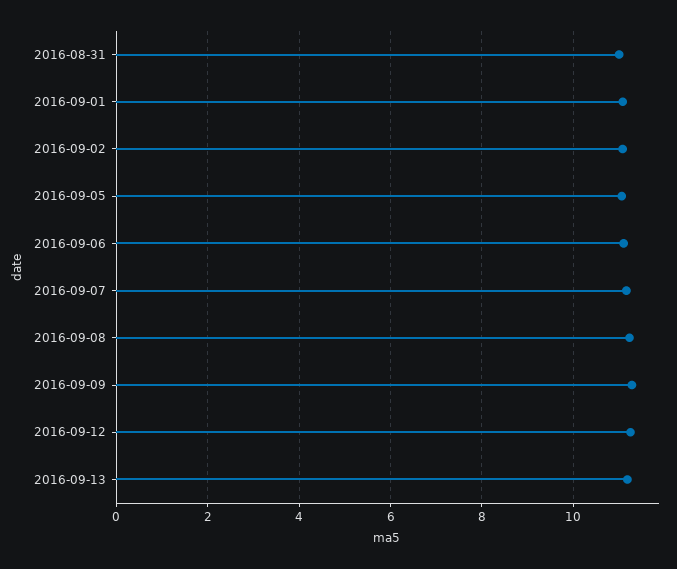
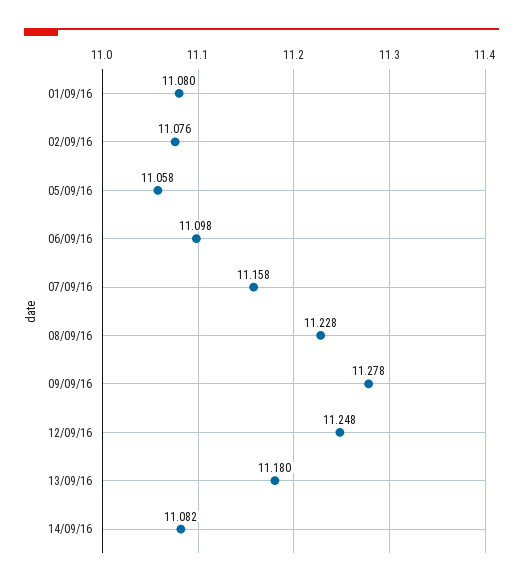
2016-08-31: 11 -> none
14/09/16: none -> 11.082

